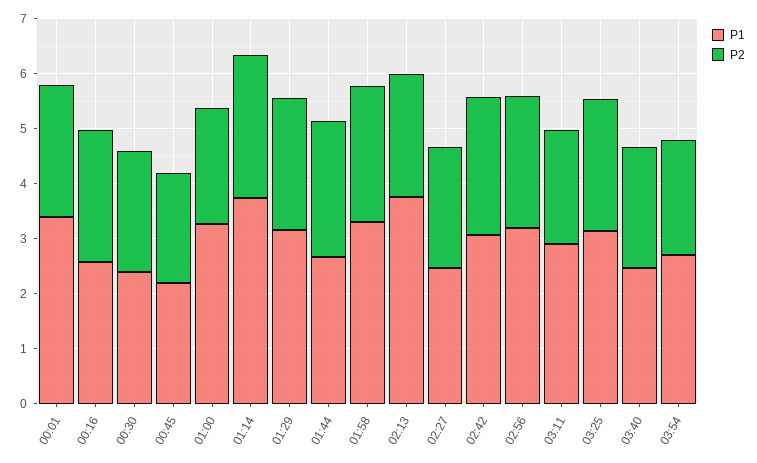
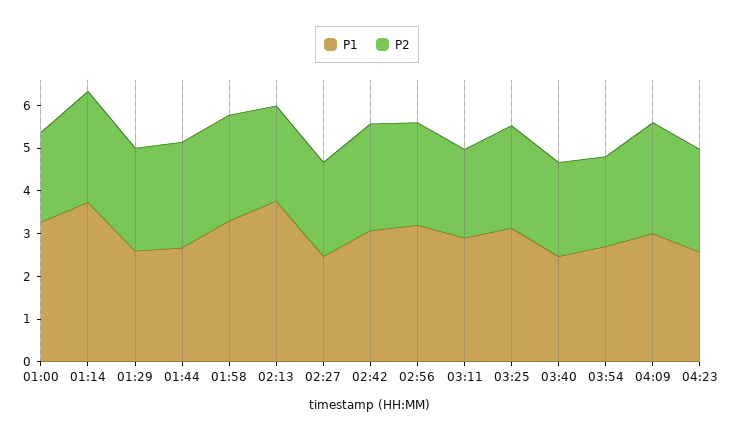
P1, 00:01: 3.4 -> none
P2, 00:01: 2.4 -> none
P1, 00:16: 2.6 -> none
P2, 00:16: 2.4 -> none
P1, 00:30: 2.4 -> none
P2, 00:30: 2.2 -> none
P1, 00:45: 2.2 -> none
P2, 00:45: 2 -> none
P1, 01:29: 3.2 -> 2.6
P1, 04:09: none -> 3
P2, 04:09: none -> 2.6
P1, 04:23: none -> 2.6
P2, 04:23: none -> 2.4

